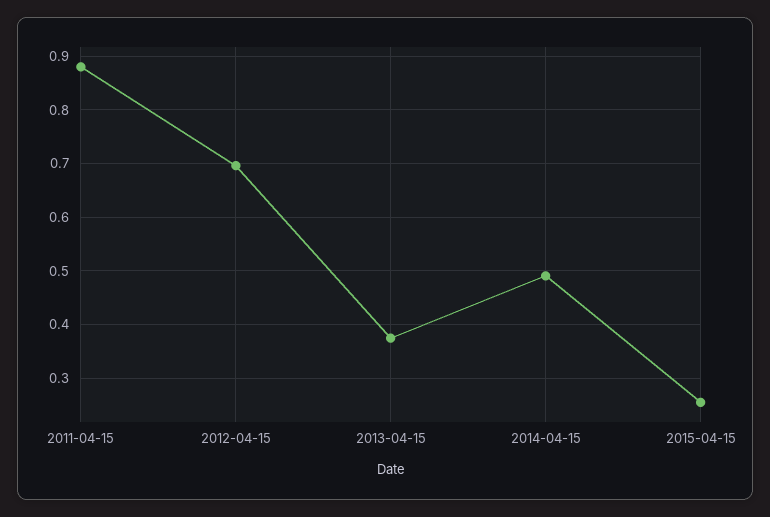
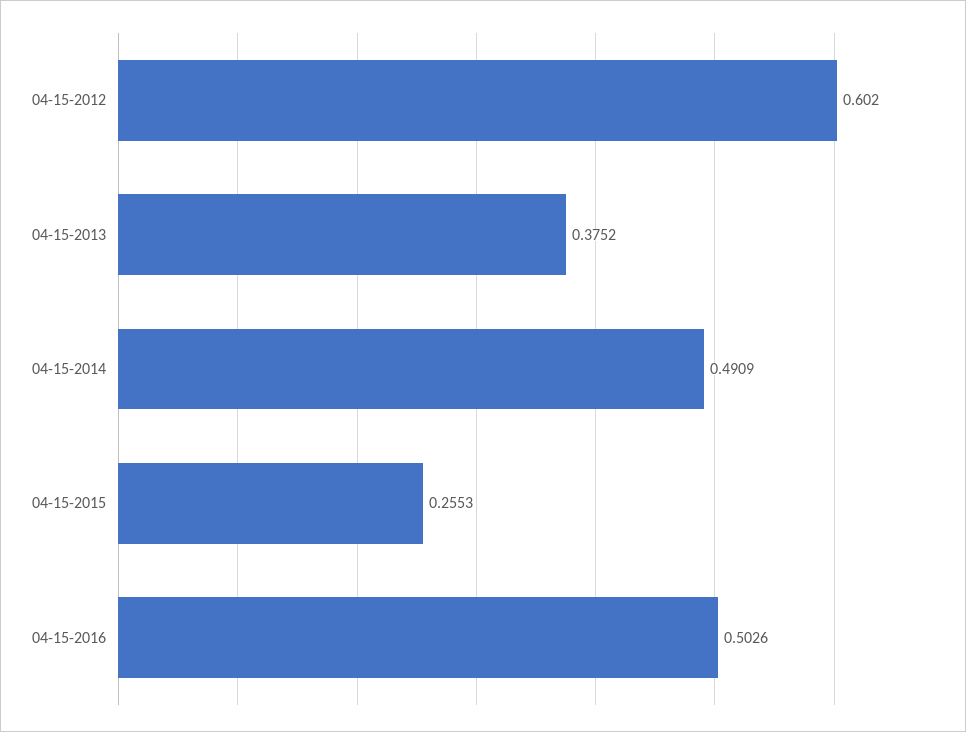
2011-04-15: 0.88 -> none
2012-04-15: 0.7 -> 0.602
04-15-2016: none -> 0.5026

